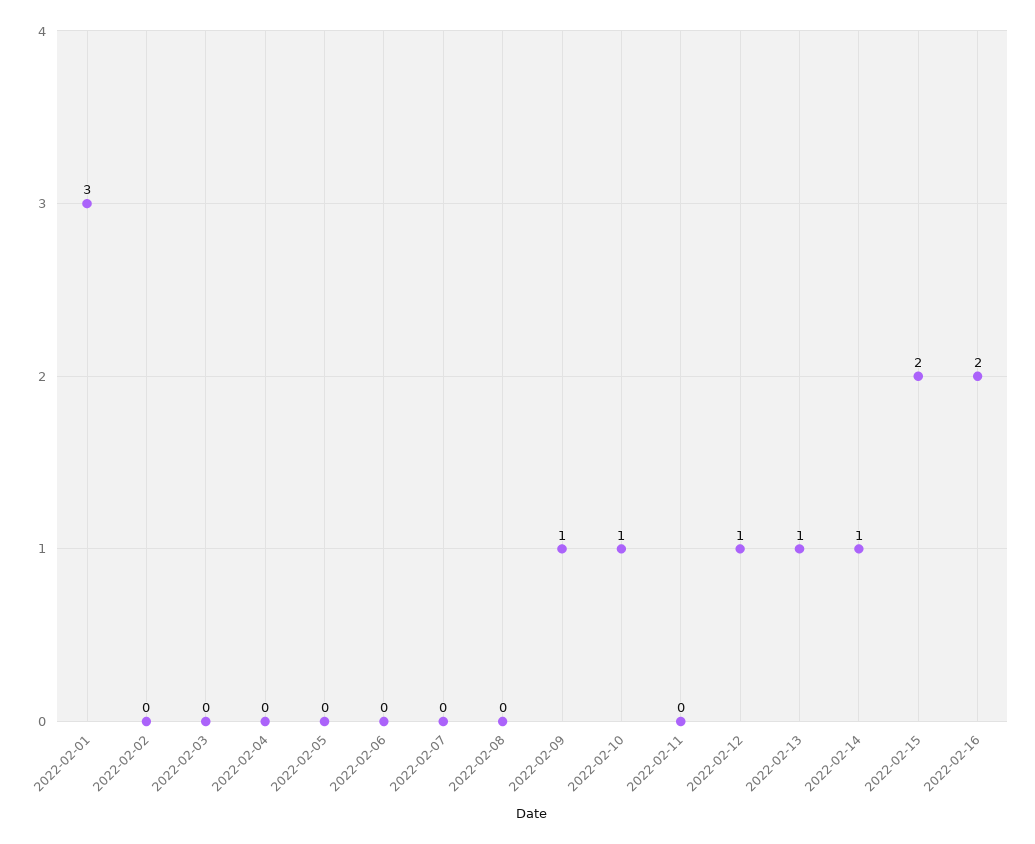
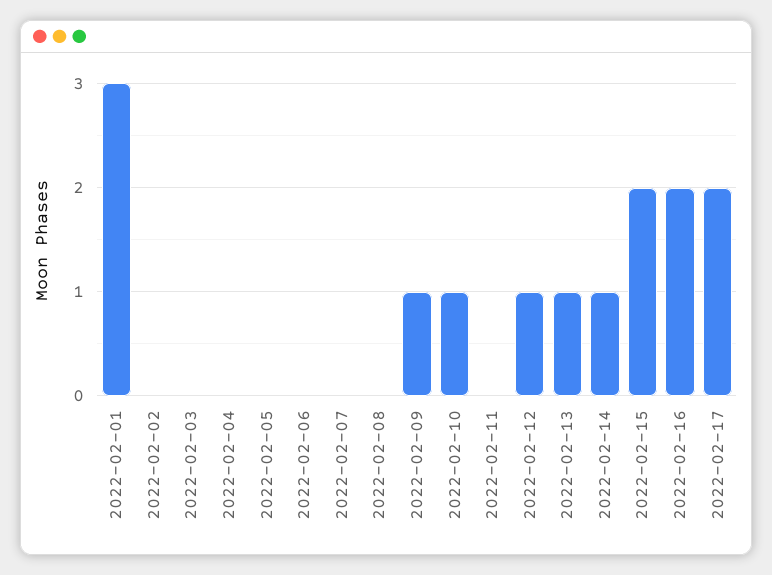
2022-02-17: none -> 2

